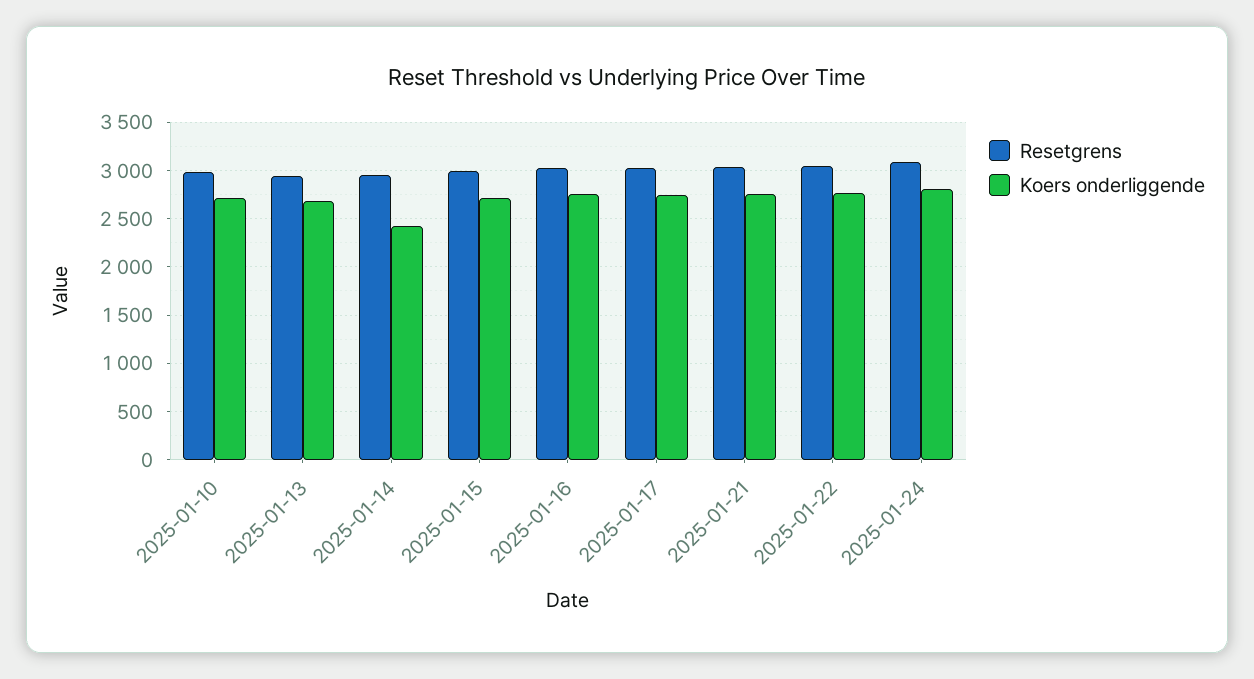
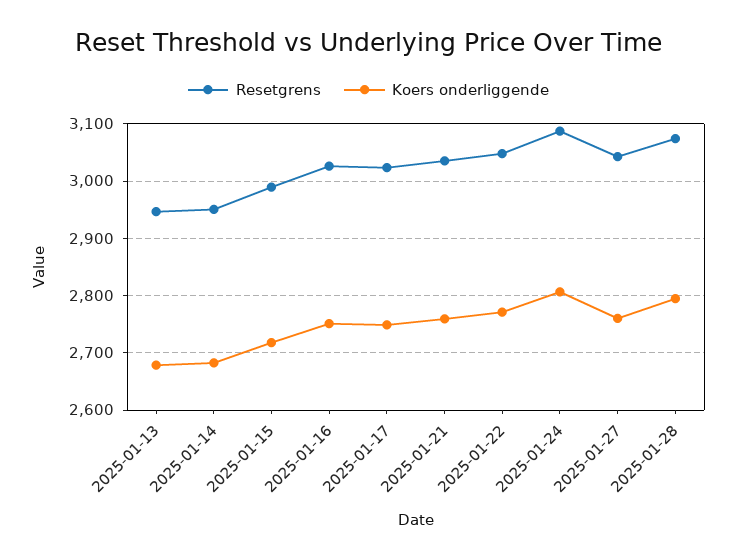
Resetgrens, 2025-01-10: 3000 -> none
Koers onderliggende, 2025-01-10: 2700 -> none
Koers onderliggende, 2025-01-14: 2400 -> 2680
Resetgrens, 2025-01-27: none -> 3040
Koers onderliggende, 2025-01-27: none -> 2760
Resetgrens, 2025-01-28: none -> 3080
Koers onderliggende, 2025-01-28: none -> 2800

